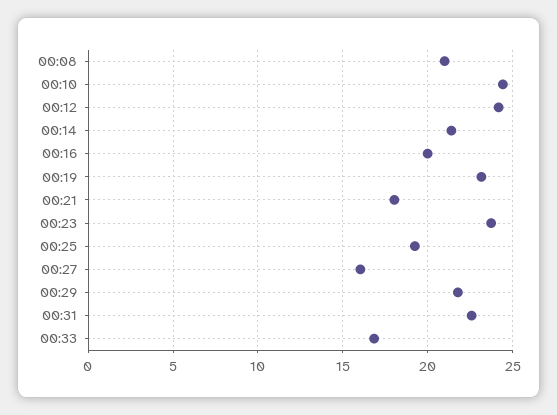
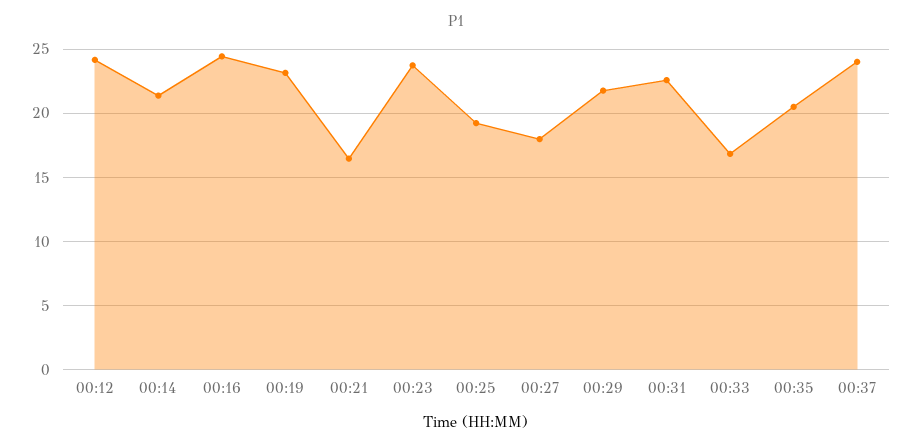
00:08: 21 -> none
00:10: 24.5 -> none
00:16: 20 -> 24.5
00:21: 18 -> 16.5
00:27: 16 -> 18
00:35: none -> 20.5
00:37: none -> 24

